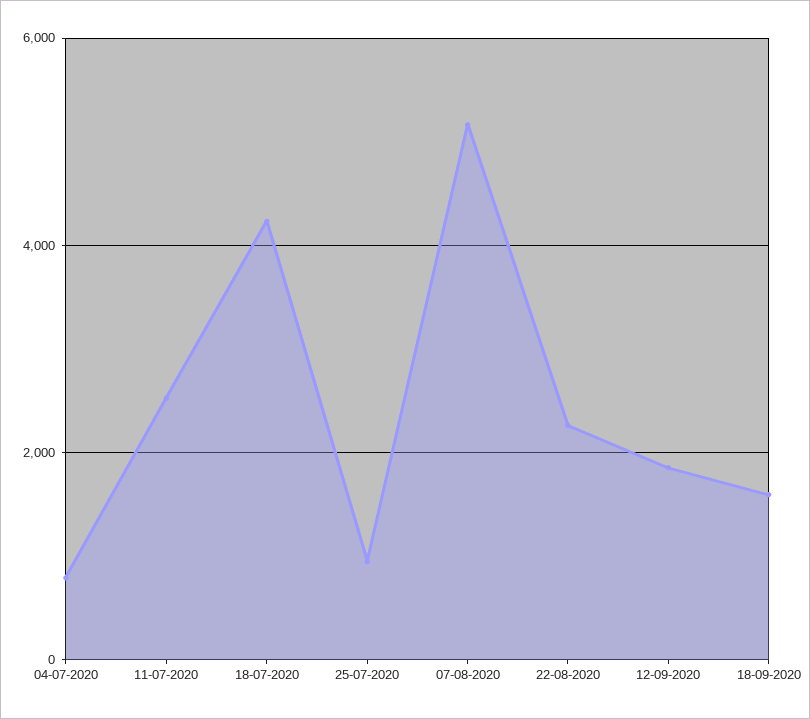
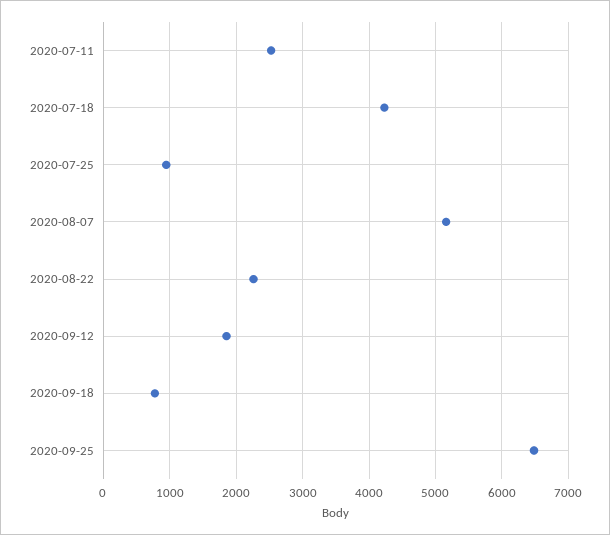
04-07-2020: 800 -> none
18-09-2020: 1600 -> 800
2020-09-25: none -> 6500

